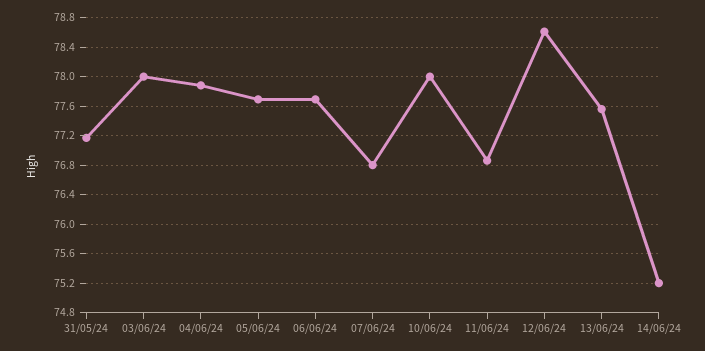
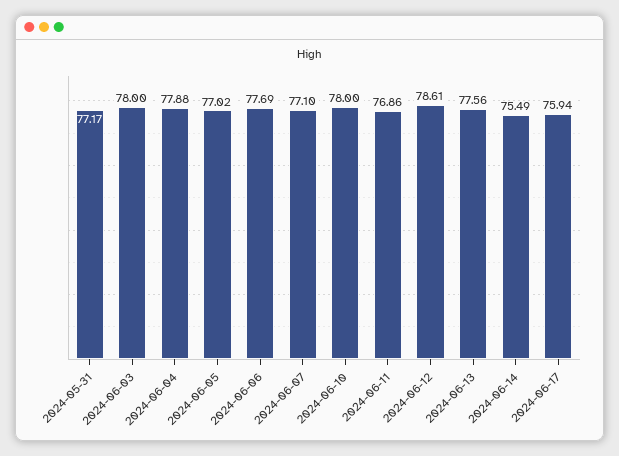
05/06/24: 77.7 -> 77.02
07/06/24: 76.8 -> 77.1
14/06/24: 75.2 -> 75.49
2024-06-17: none -> 75.94

